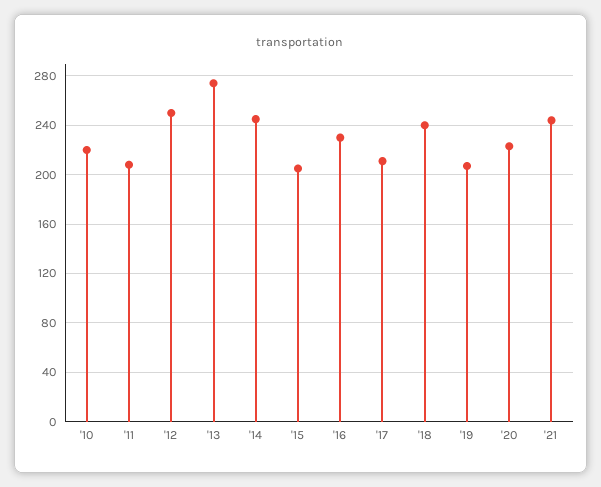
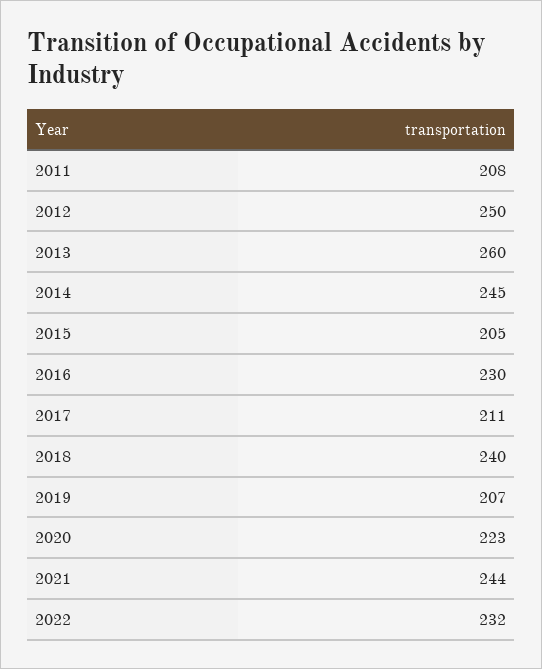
'10: 220 -> none
'13: 275 -> 260
2022: none -> 232

